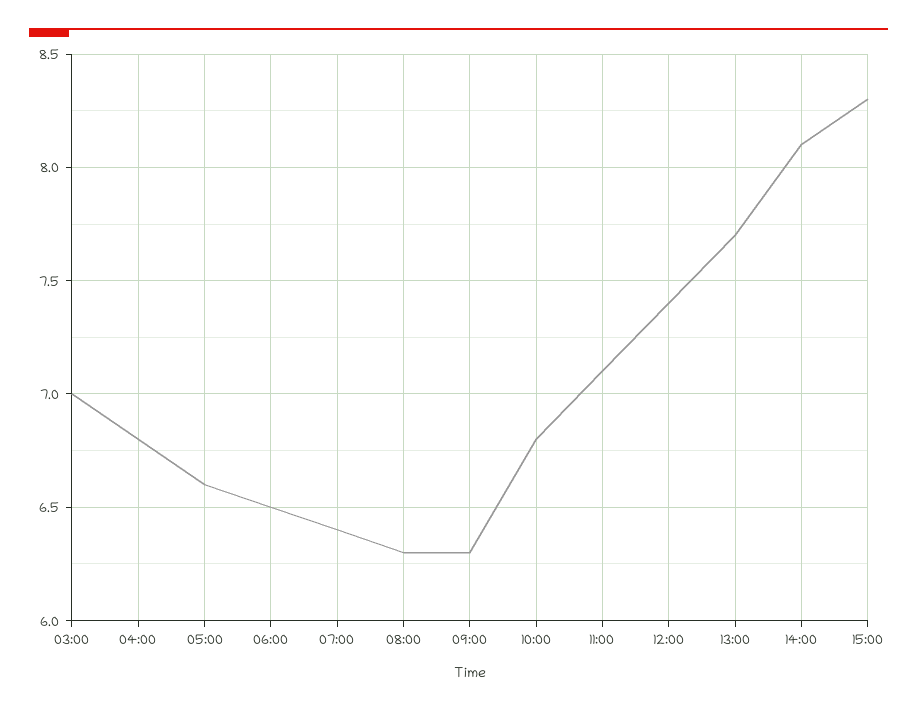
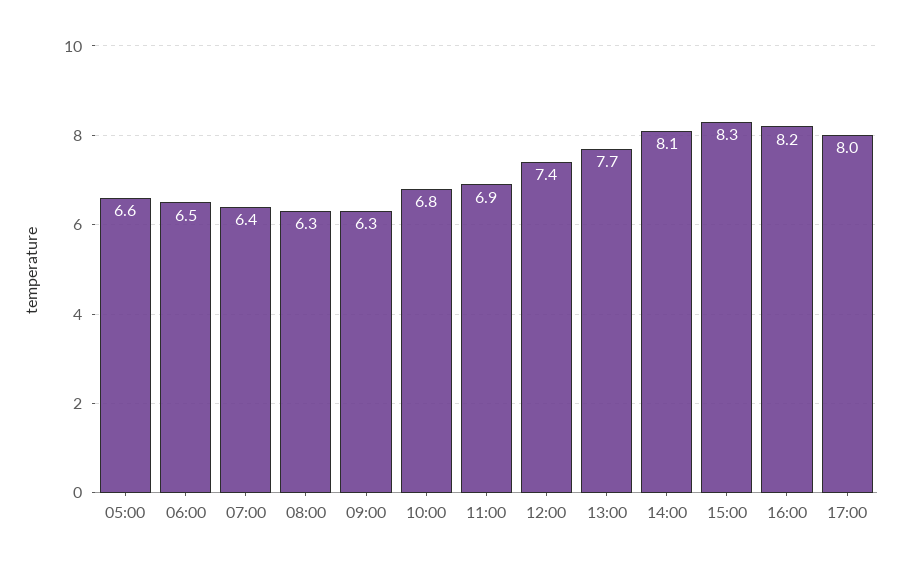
03:00: 7 -> none
04:00: 6.8 -> none
11:00: 7.1 -> 6.9
16:00: none -> 8.2
17:00: none -> 8

